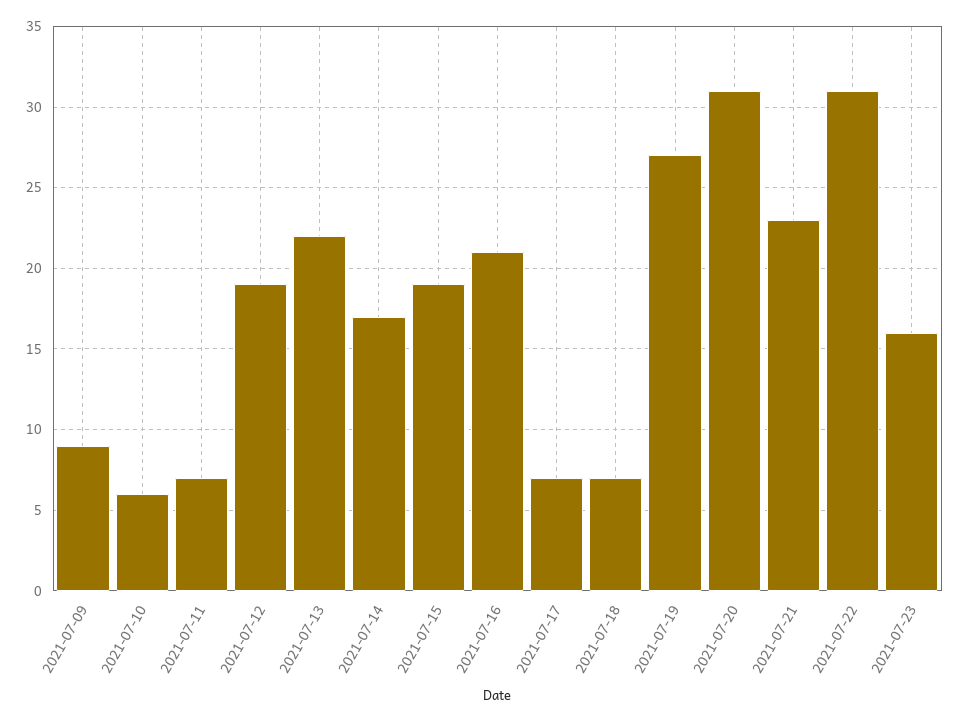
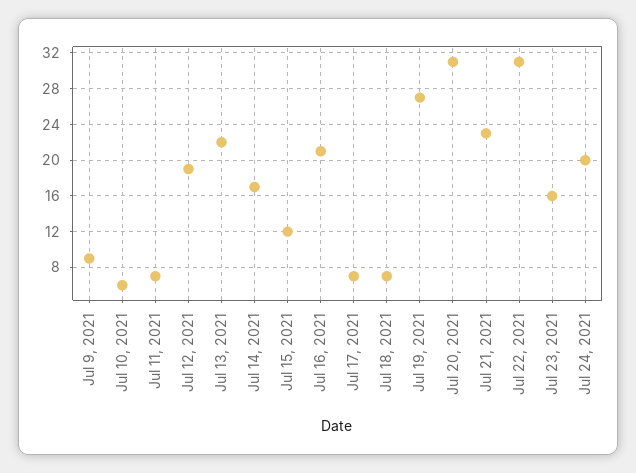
2021-07-15: 19 -> 12
Jul 24, 2021: none -> 20

